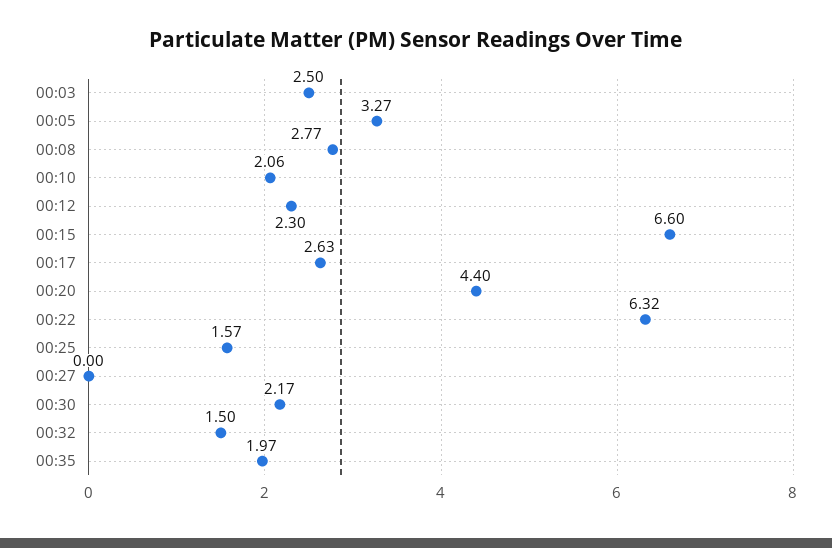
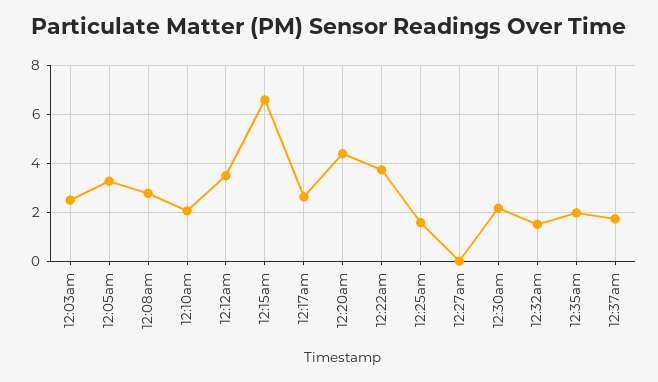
00:12: 2.3 -> 3.5
00:22: 6.32 -> 3.75
12:37am: none -> 1.75

